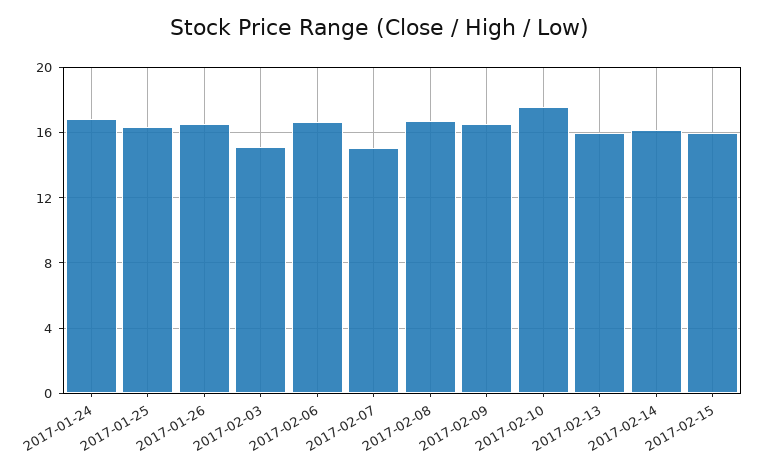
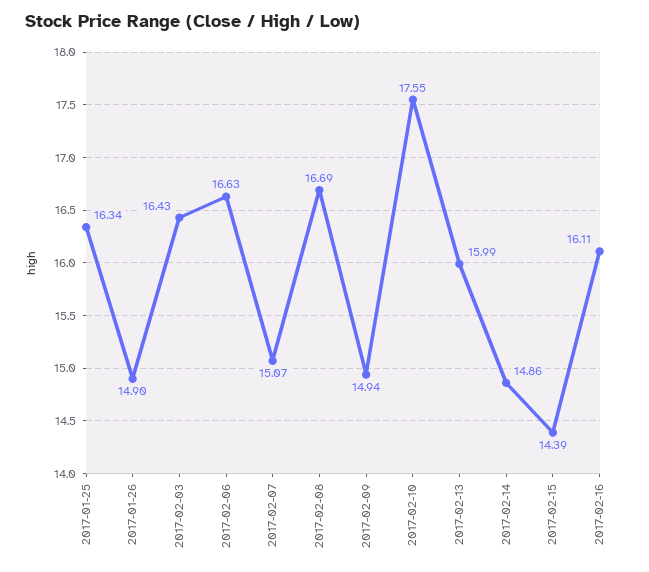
2017-01-24: 17 -> none
2017-01-26: 16.5 -> 14.9
2017-02-03: 15 -> 16.43
2017-02-09: 16.5 -> 14.94
2017-02-14: 16 -> 14.86
2017-02-15: 16 -> 14.39
2017-02-16: none -> 16.11

